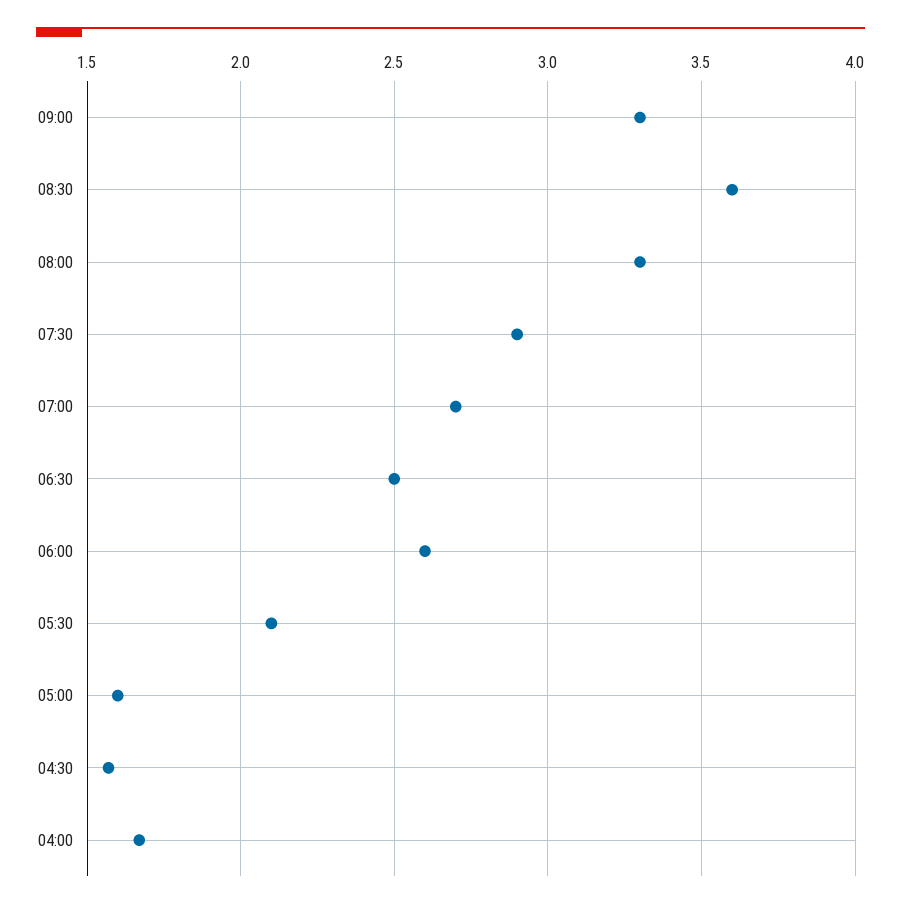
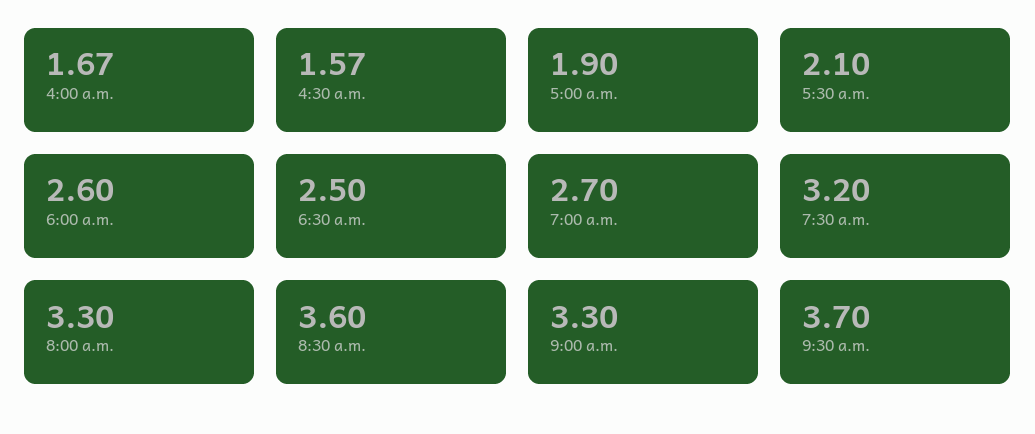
07:30: 2.9 -> 3.2
05:00: 1.6 -> 1.9
9:30 a.m.: none -> 3.7

